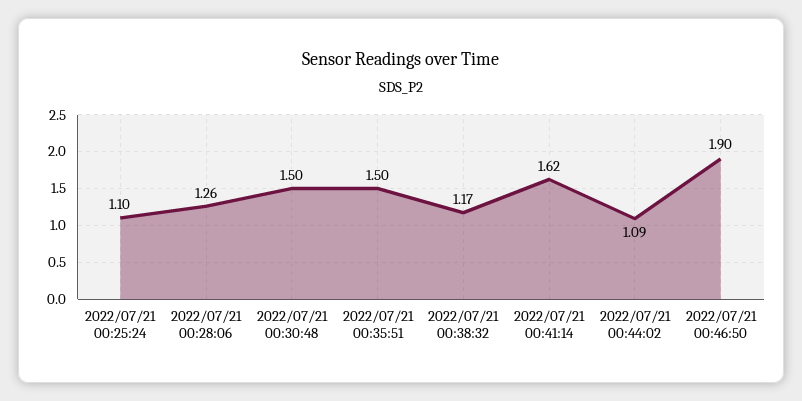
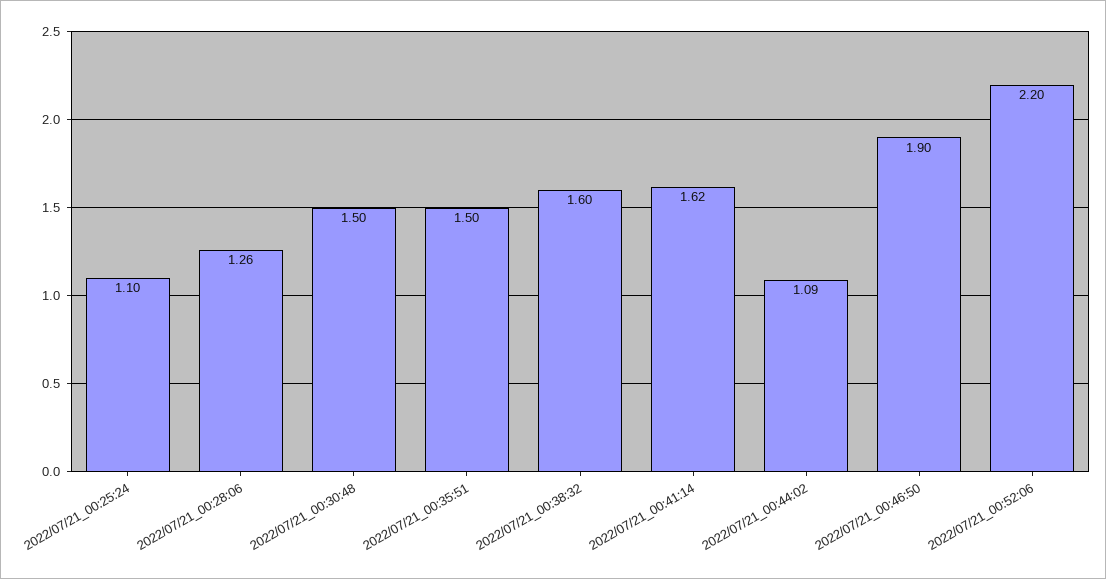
2022/07/21 00:38:32: 1.17 -> 1.6
2022/07/21_00:52:06: none -> 2.2

